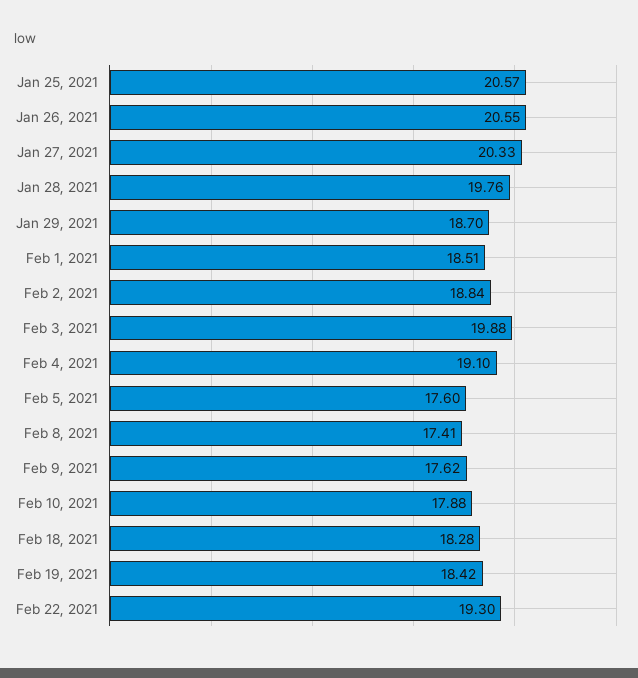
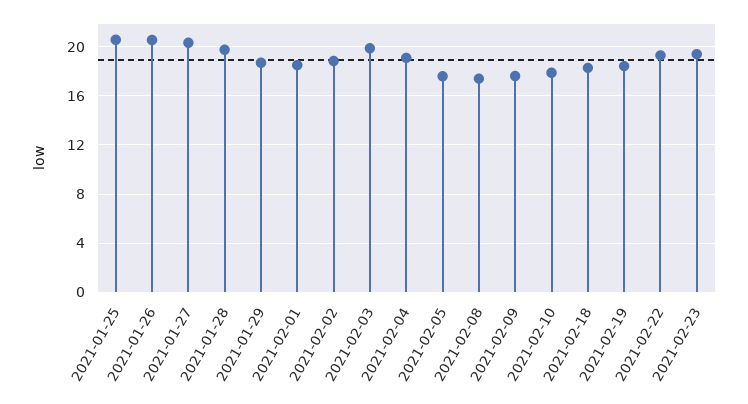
2021-02-23: none -> 19.5

